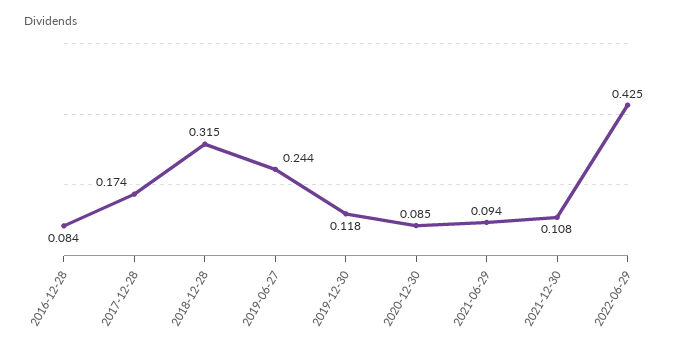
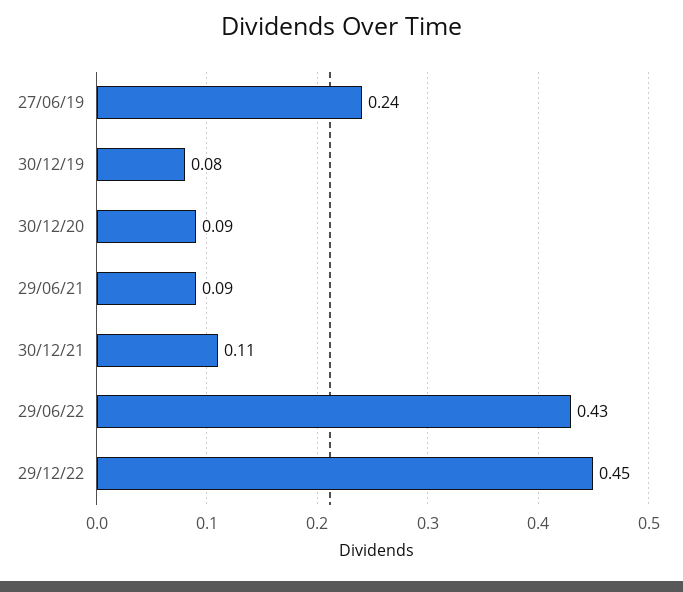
2016-12-28: 0.084 -> none
2017-12-28: 0.174 -> none
2018-12-28: 0.315 -> none
2019-12-30: 0.118 -> 0.08
29/12/22: none -> 0.45

